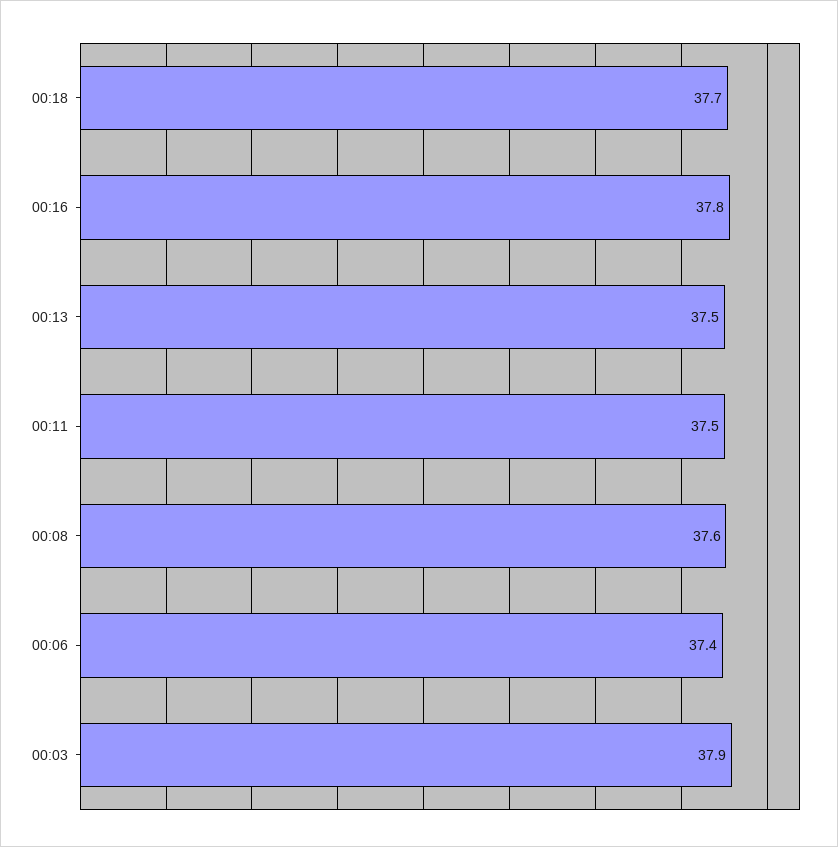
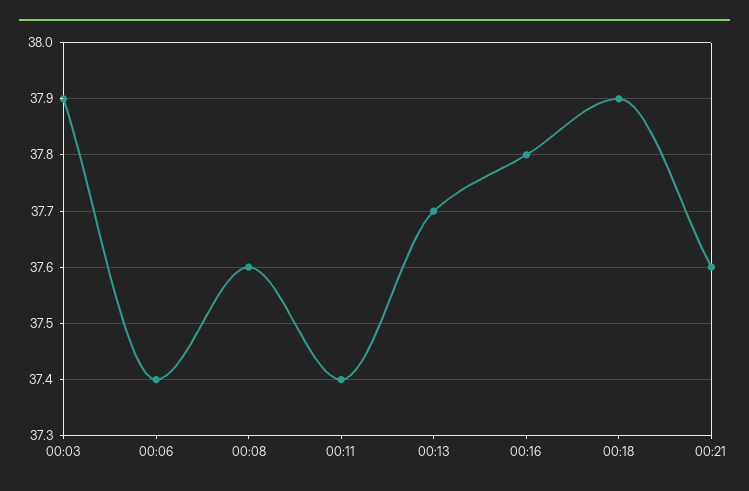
00:18: 37.7 -> 37.9
00:13: 37.5 -> 37.7
00:11: 37.5 -> 37.4
00:21: none -> 37.6

